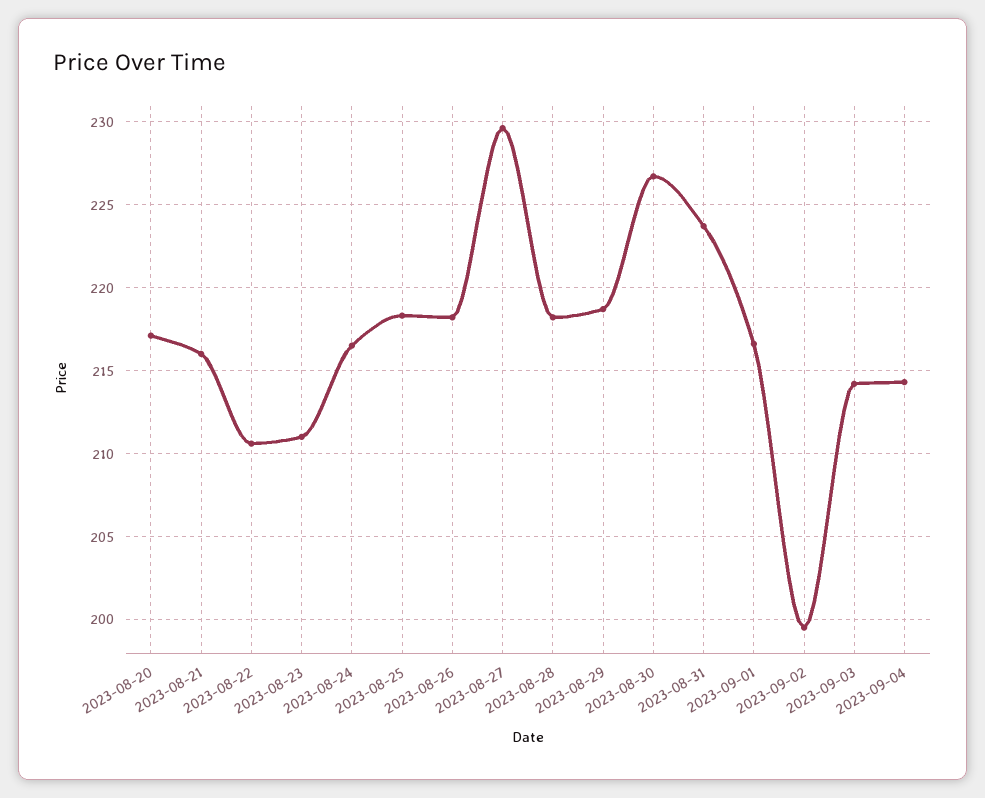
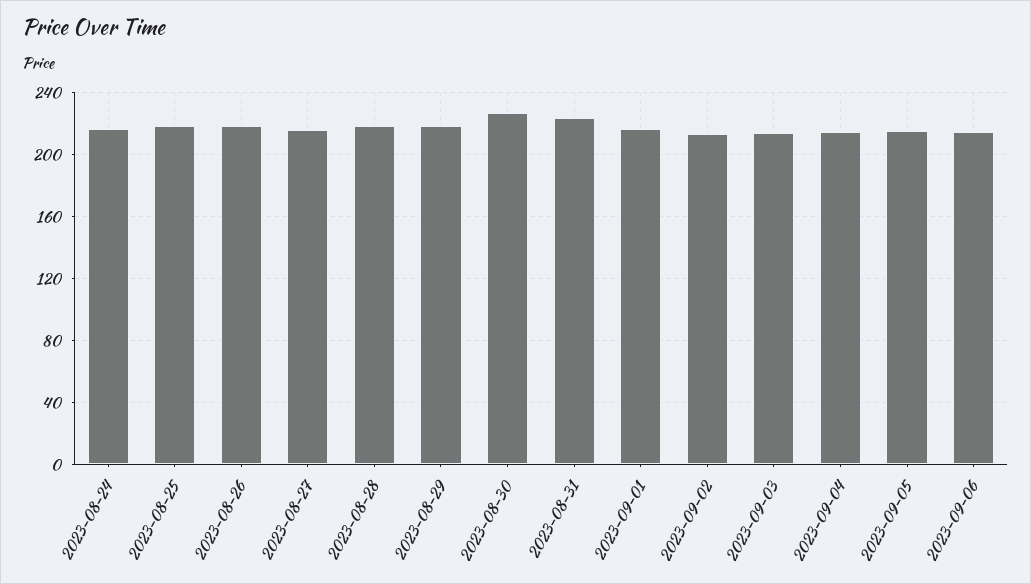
2023-08-20: 217 -> none
2023-08-21: 216 -> none
2023-08-22: 210.5 -> none
2023-08-23: 211 -> none
2023-08-27: 229.5 -> 215
2023-09-02: 199.5 -> 215
2023-09-05: none -> 215
2023-09-06: none -> 215

